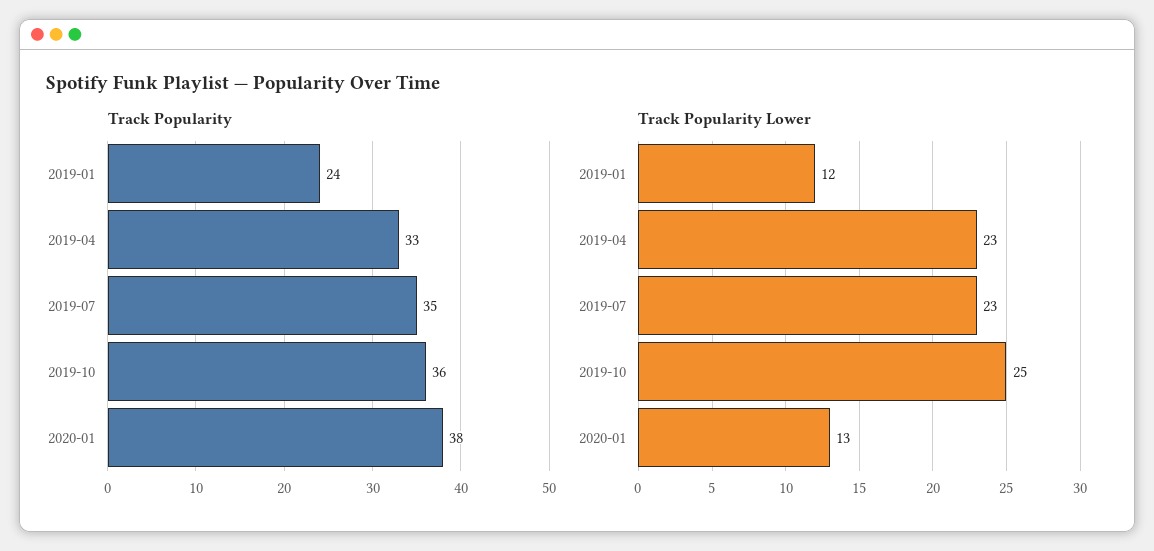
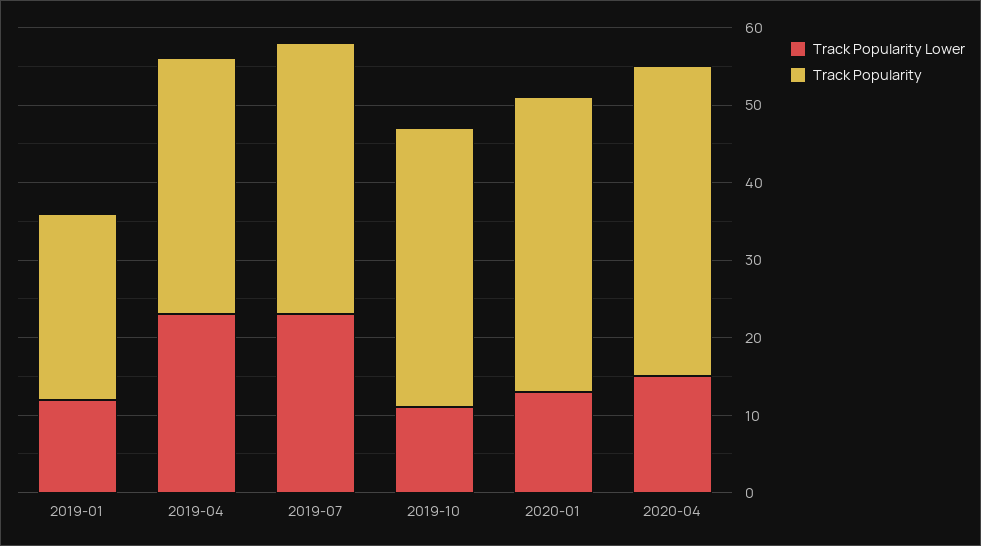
Track Popularity Lower, 2019-10: 25 -> 10
Track Popularity Lower, 2020-04: none -> 15
Track Popularity, 2020-04: none -> 40

